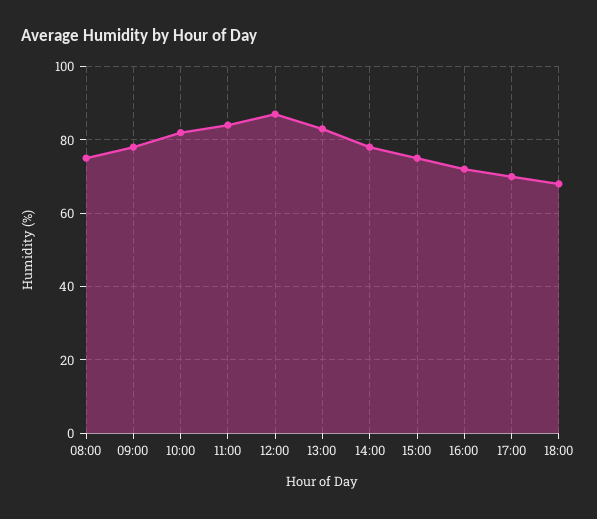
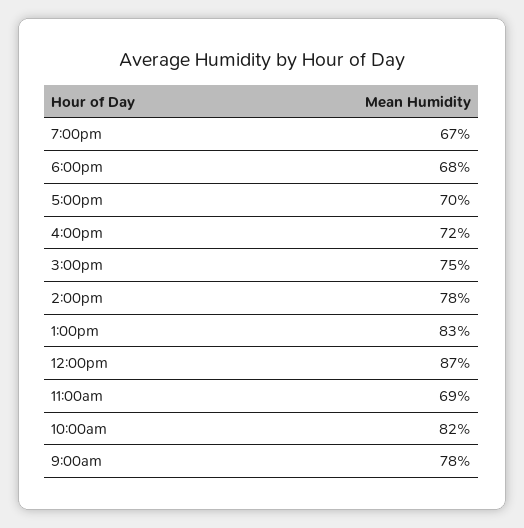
08:00: 75 -> none
11:00: 85 -> 69
7:00pm: none -> 67

